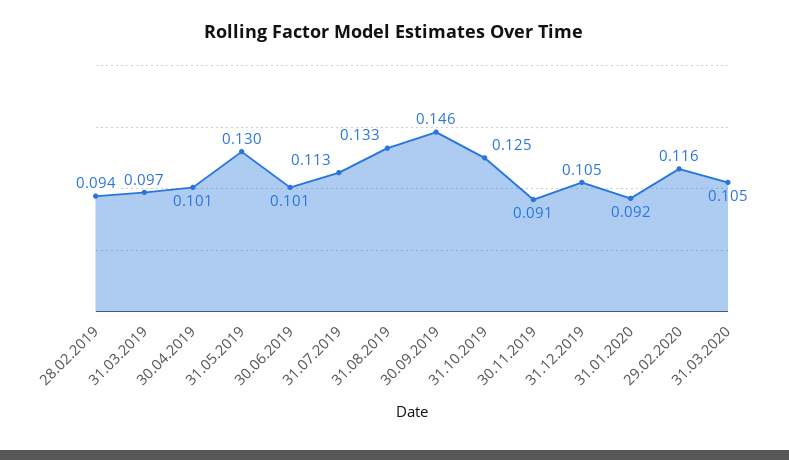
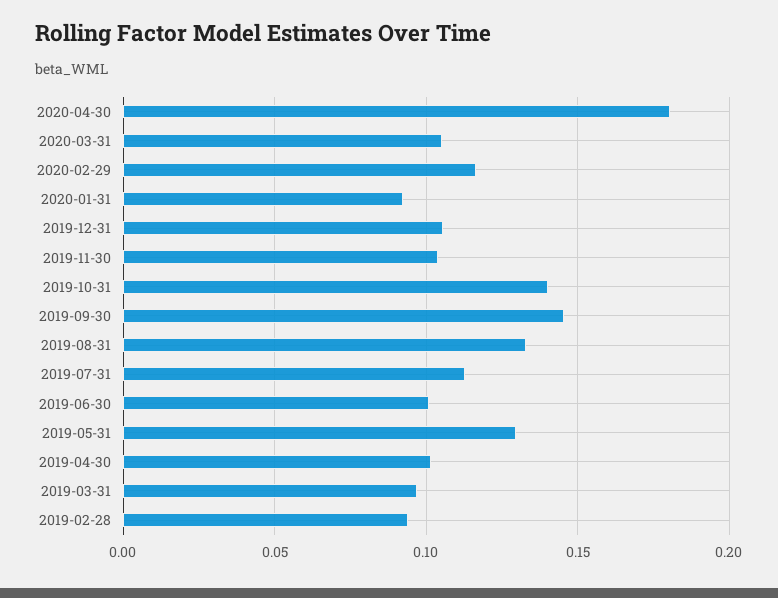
31.10.2019: 0.125 -> 0.14
30.11.2019: 0.091 -> 0.105
2020-04-30: none -> 0.18

